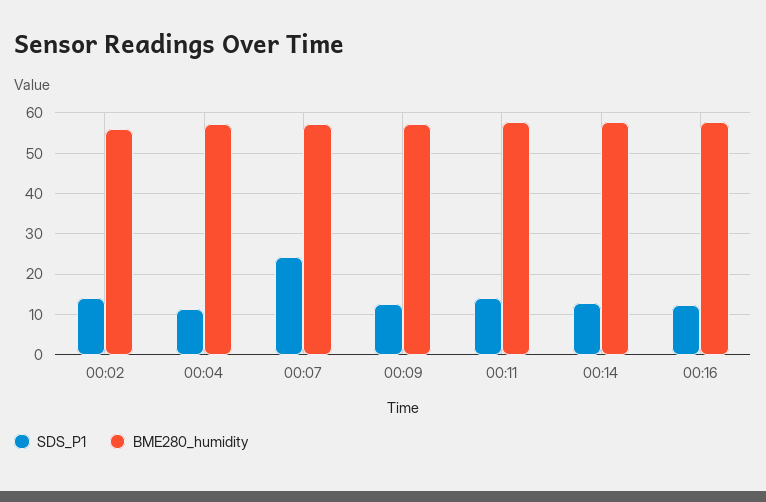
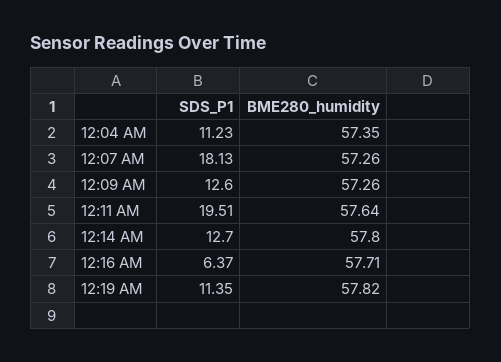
SDS_P1, 00:02: 14 -> none
BME280_humidity, 00:02: 56 -> none
SDS_P1, 00:07: 24 -> 18.13
SDS_P1, 00:11: 14 -> 19.51
SDS_P1, 00:16: 12 -> 6.37
SDS_P1, 12:19 AM: none -> 11.35
BME280_humidity, 12:19 AM: none -> 57.82

